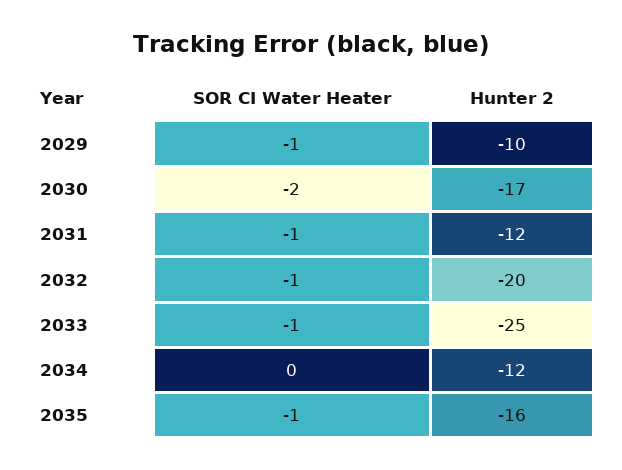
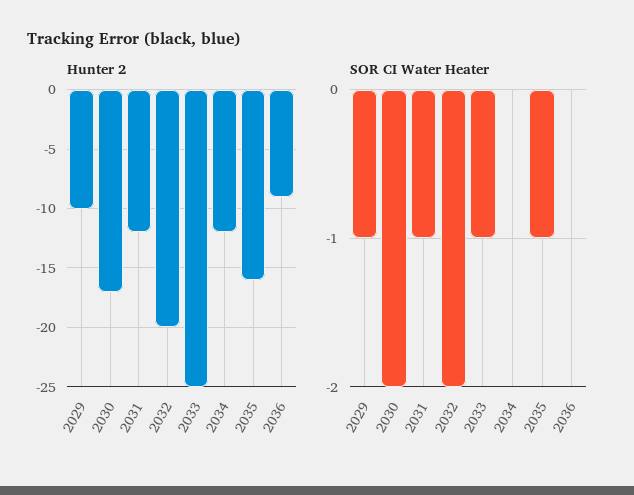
SOR CI Water Heater, 2032: -1 -> -2
Hunter 2, 2036: none -> -9
SOR CI Water Heater, 2036: none -> 0

